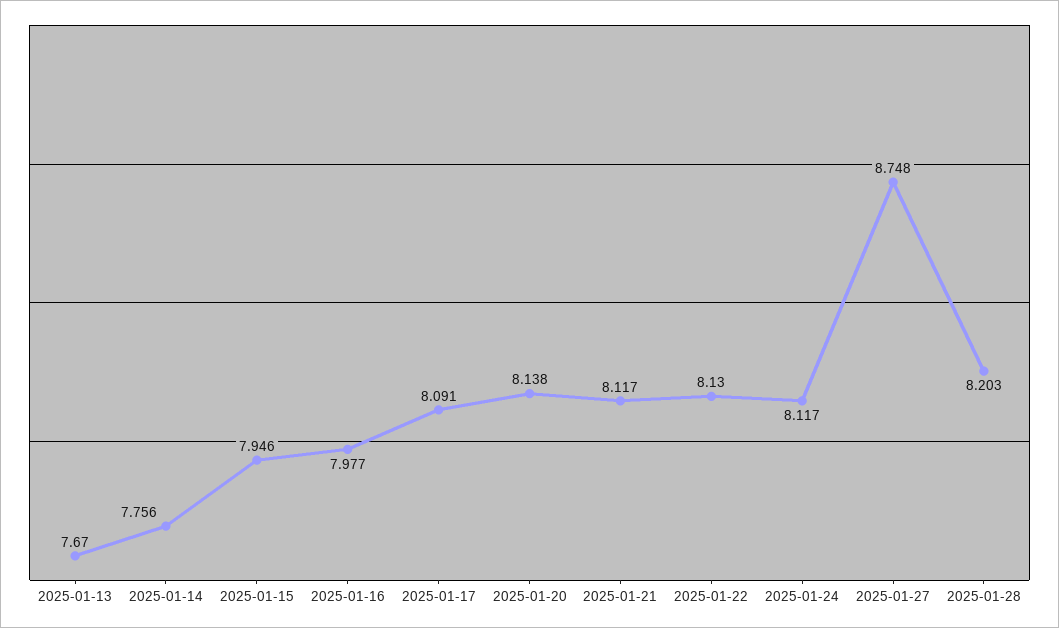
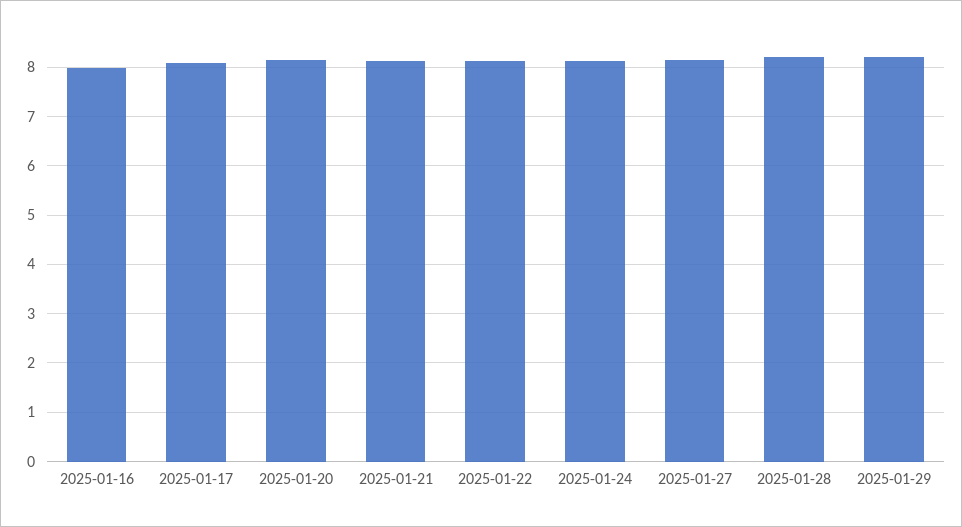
2025-01-13: 7.67 -> none
2025-01-14: 7.756 -> none
2025-01-15: 7.946 -> none
2025-01-27: 8.748 -> 8.2
2025-01-29: none -> 8.2

